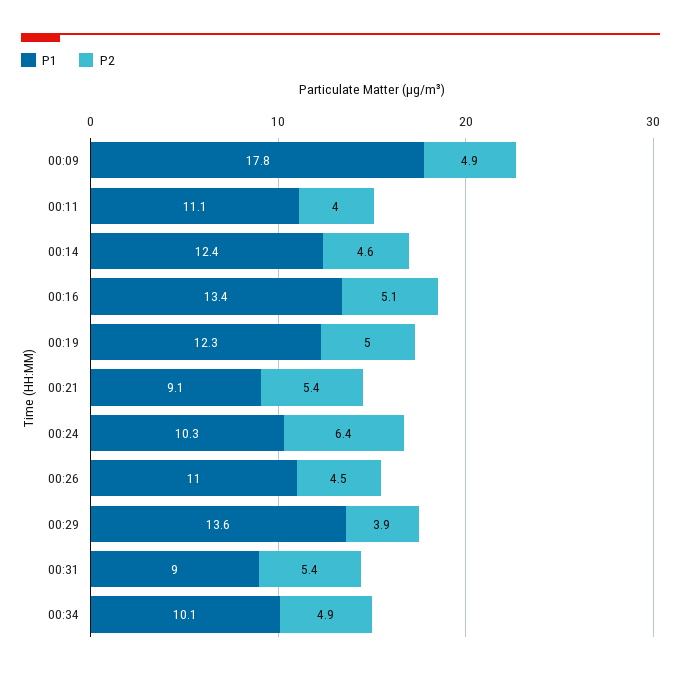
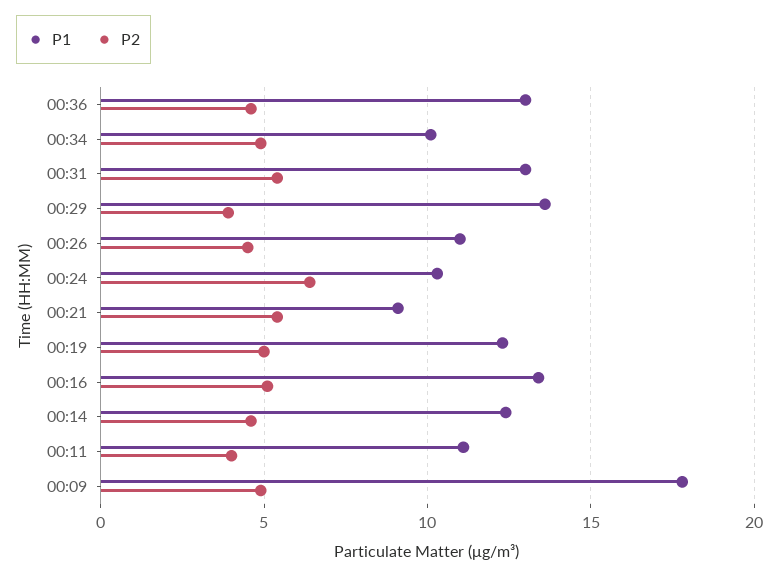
P1, 00:31: 9 -> 13
P1, 00:36: none -> 13
P2, 00:36: none -> 4.5

